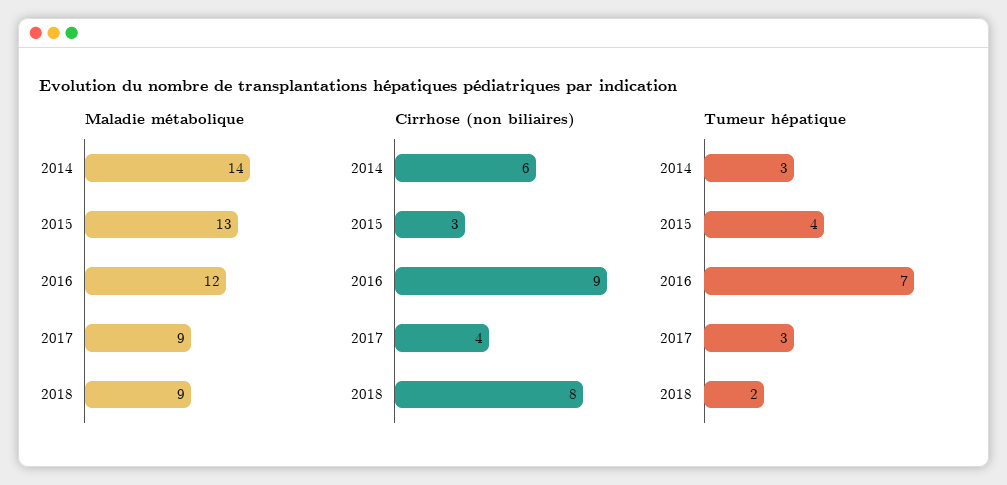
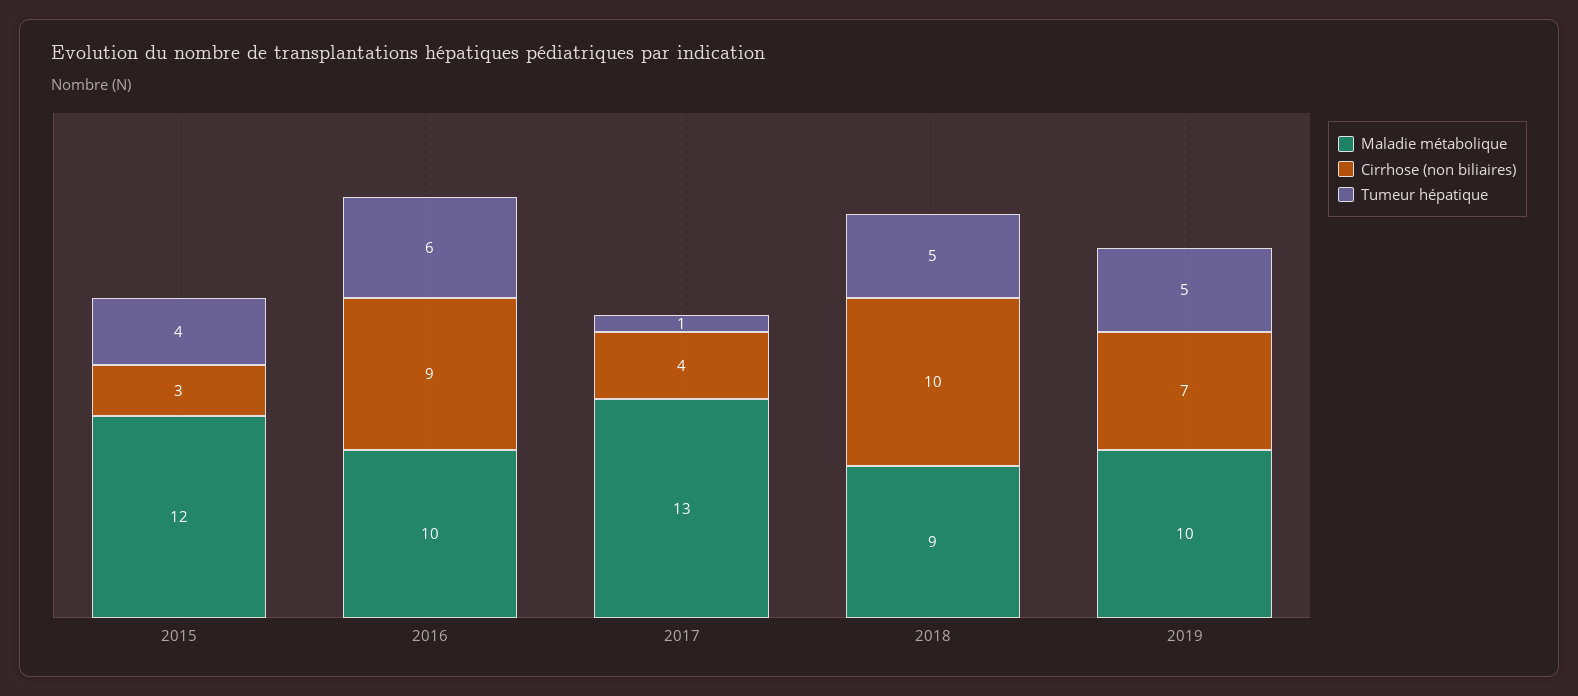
Maladie métabolique, 2014: 14 -> none
Maladie métabolique, 2015: 13 -> 12
Maladie métabolique, 2016: 12 -> 10
Maladie métabolique, 2017: 9 -> 13
Cirrhose (non biliaires), 2014: 6 -> none
Cirrhose (non biliaires), 2018: 8 -> 10
Tumeur hépatique, 2014: 3 -> none
Tumeur hépatique, 2016: 7 -> 6
Tumeur hépatique, 2017: 3 -> 1
Tumeur hépatique, 2018: 2 -> 5
Maladie métabolique, 2019: none -> 10
Cirrhose (non biliaires), 2019: none -> 7
Tumeur hépatique, 2019: none -> 5

